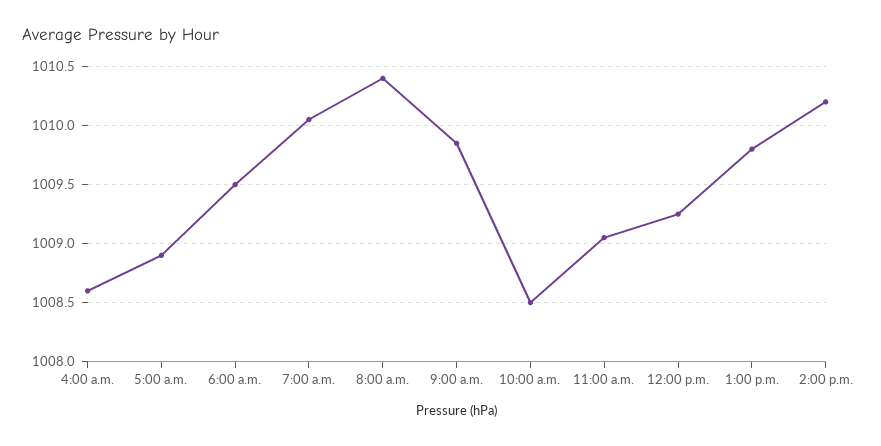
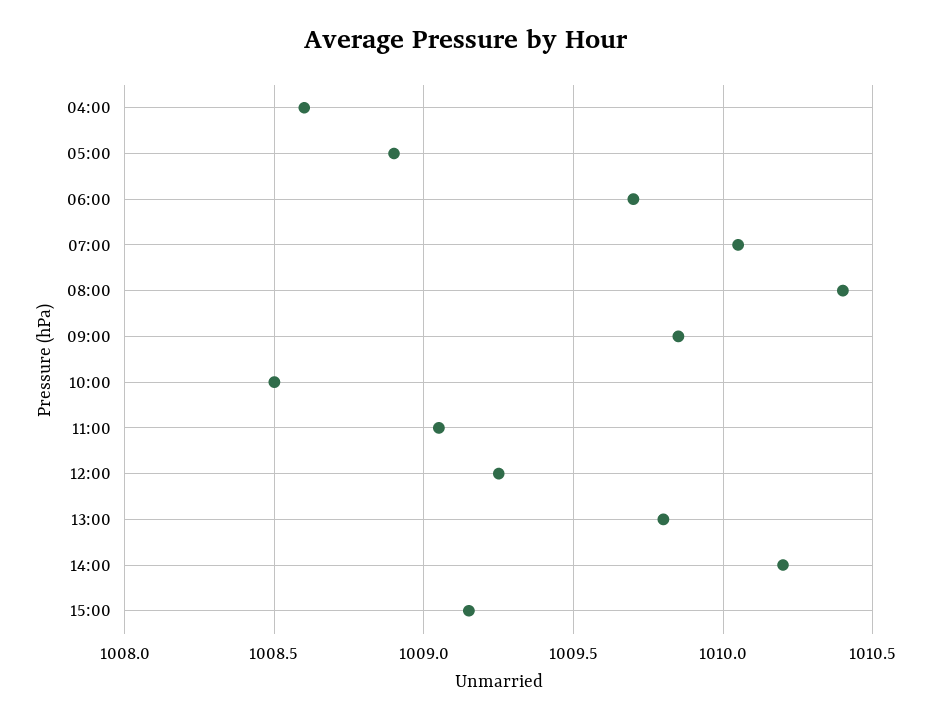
6:00 a.m.: 1009.5 -> 1009.7
15:00: none -> 1009.15

